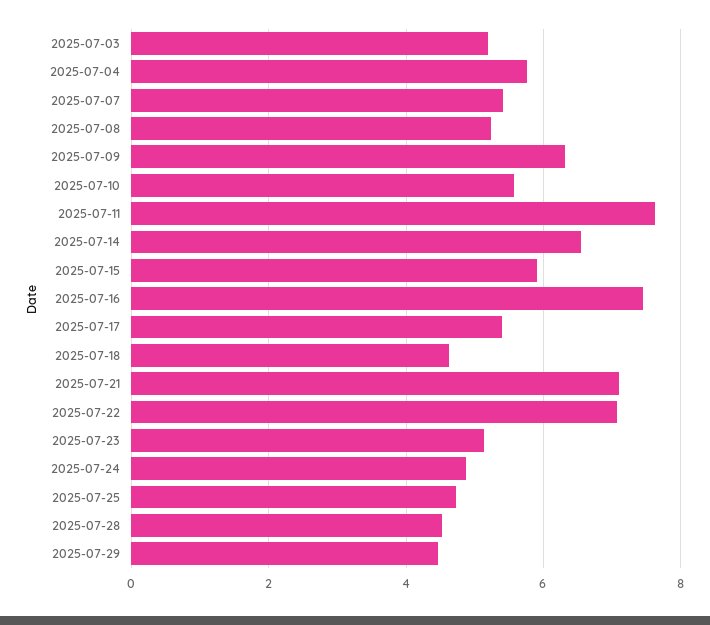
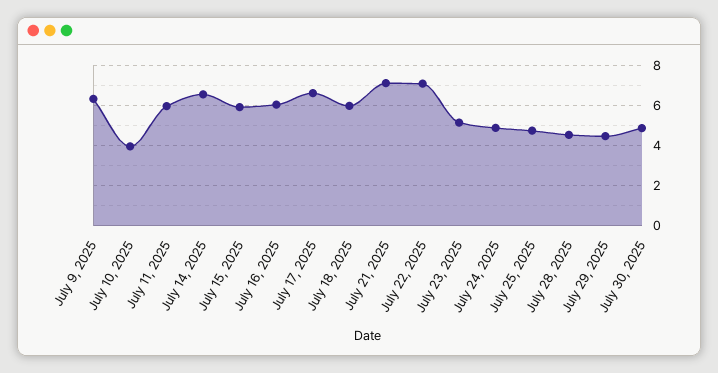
2025-07-03: 5.2 -> none
2025-07-04: 5.8 -> none
2025-07-07: 5.4 -> none
2025-07-08: 5.2 -> none
2025-07-10: 5.6 -> 4
2025-07-11: 7.6 -> 6
2025-07-16: 7.4 -> 6
2025-07-17: 5.4 -> 6.5
2025-07-18: 4.6 -> 6
July 30, 2025: none -> 5

